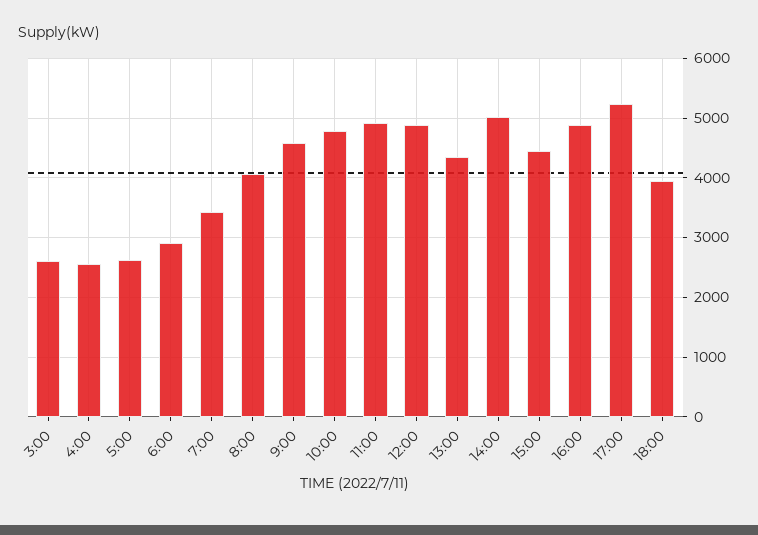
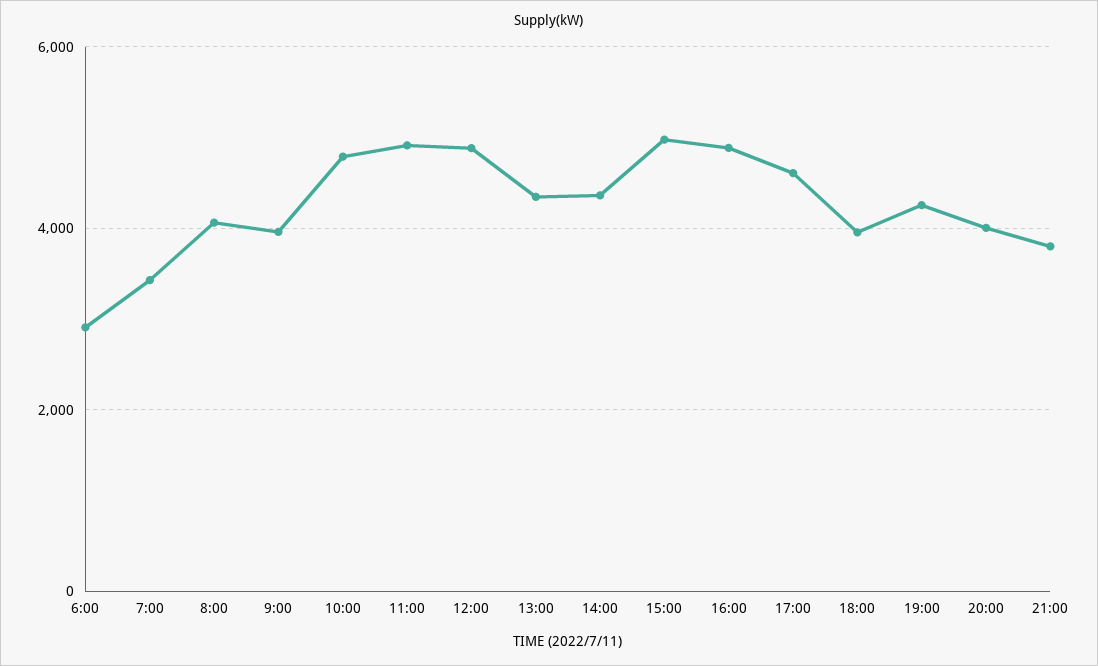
3:00: 2600 -> none
4:00: 2600 -> none
5:00: 2600 -> none
9:00: 4600 -> 4000
14:00: 5000 -> 4400
15:00: 4400 -> 5000
17:00: 5200 -> 4600
19:00: none -> 4200
20:00: none -> 4000
21:00: none -> 3800

